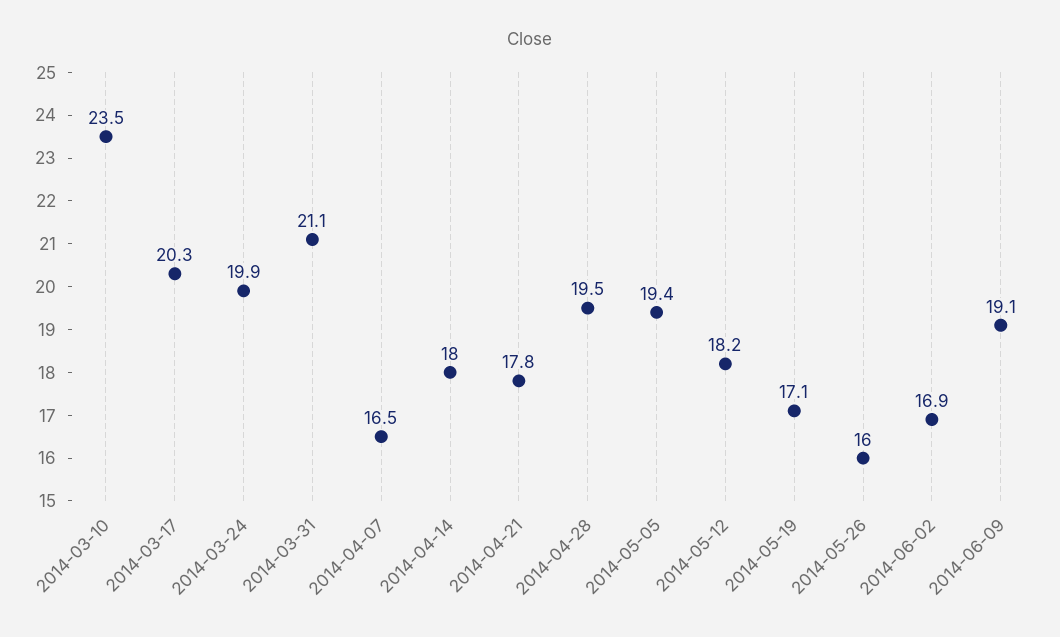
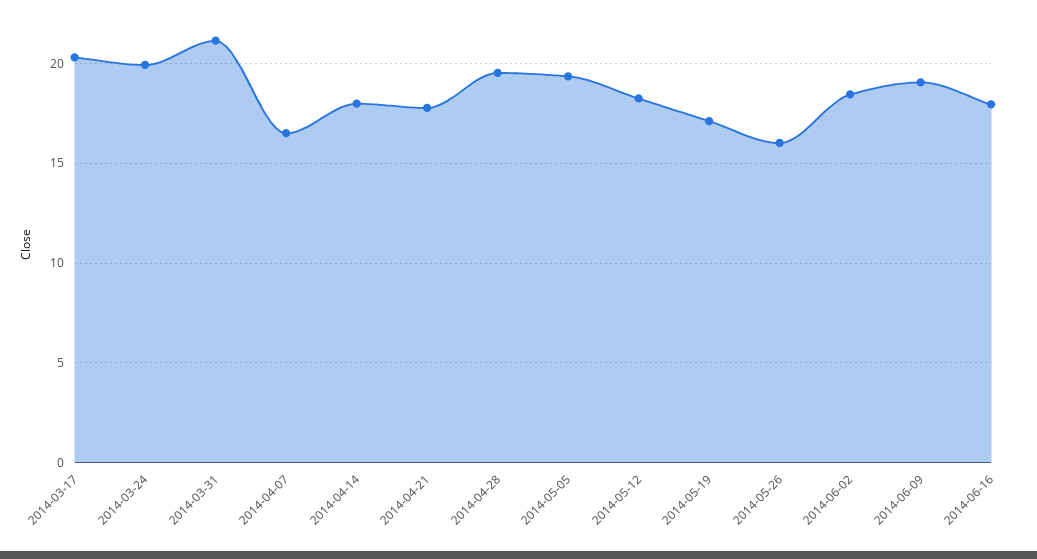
2014-03-10: 23.5 -> none
2014-06-02: 16.9 -> 18.5
2014-06-16: none -> 18

